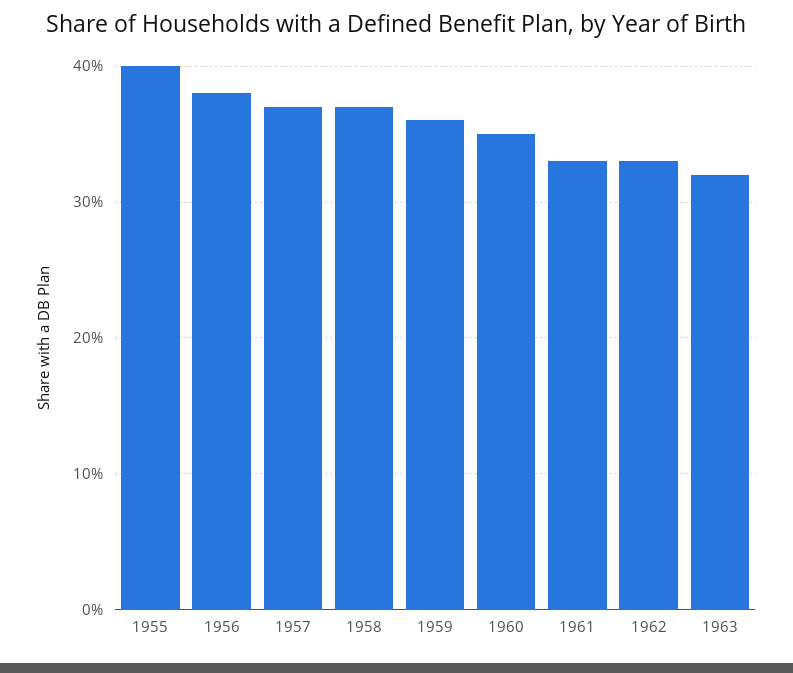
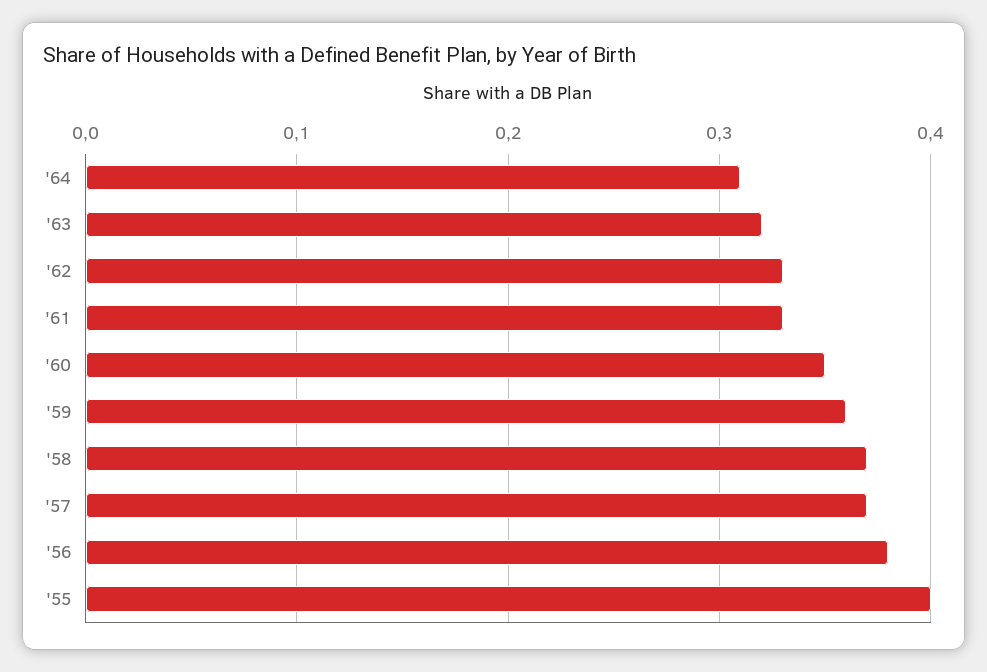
'64: none -> 0.31

